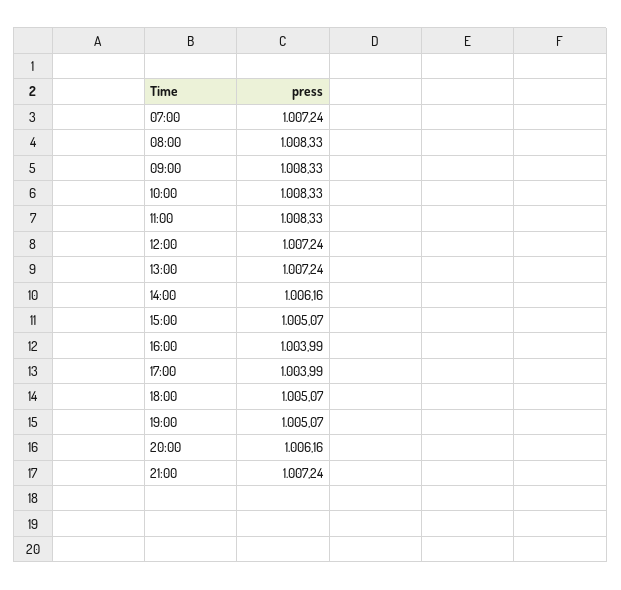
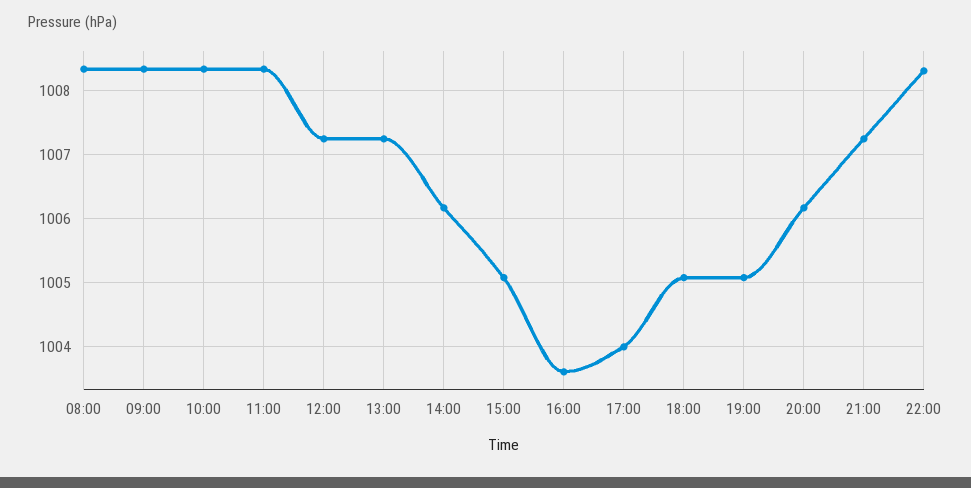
07:00: 1007.24 -> none
16:00: 1003.99 -> 1003.6
22:00: none -> 1008.3

